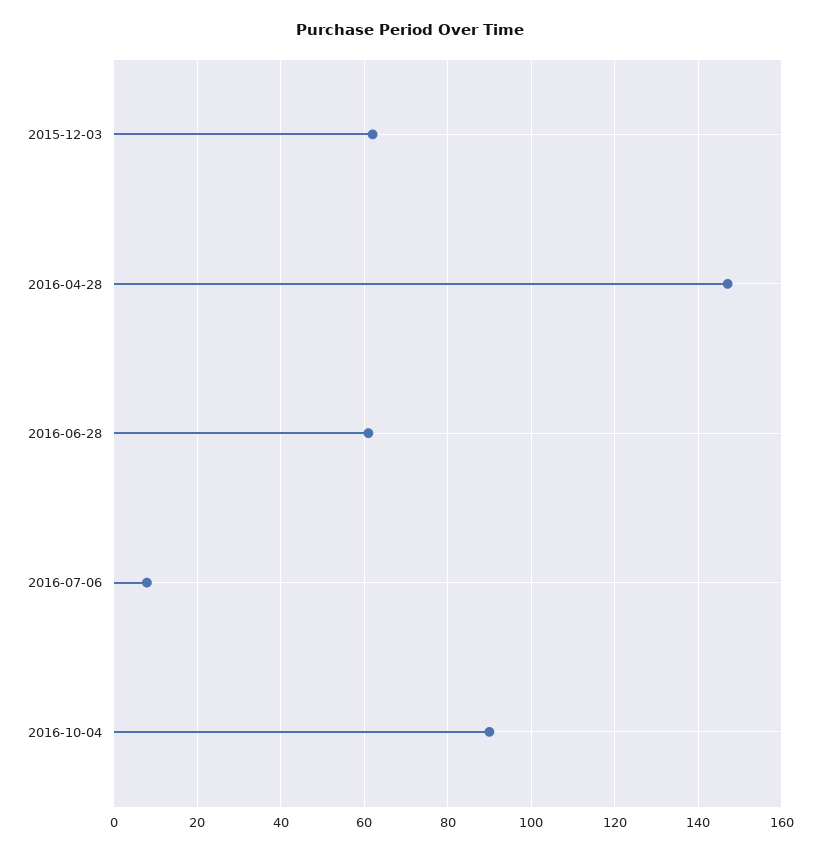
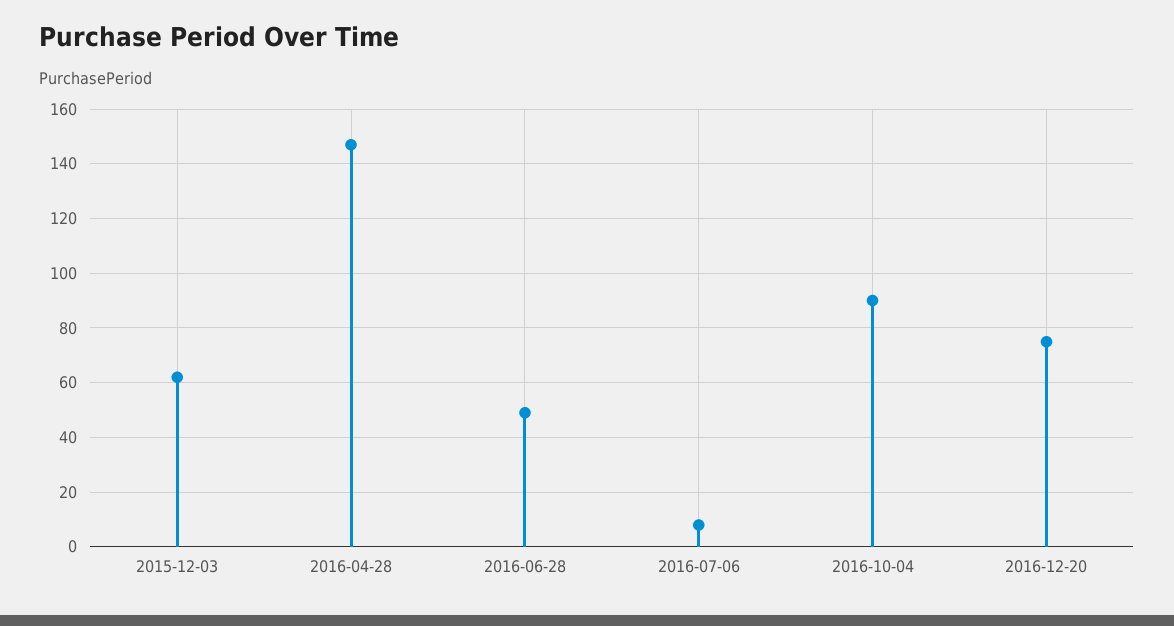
2016-06-28: 60 -> 50
2016-12-20: none -> 75

